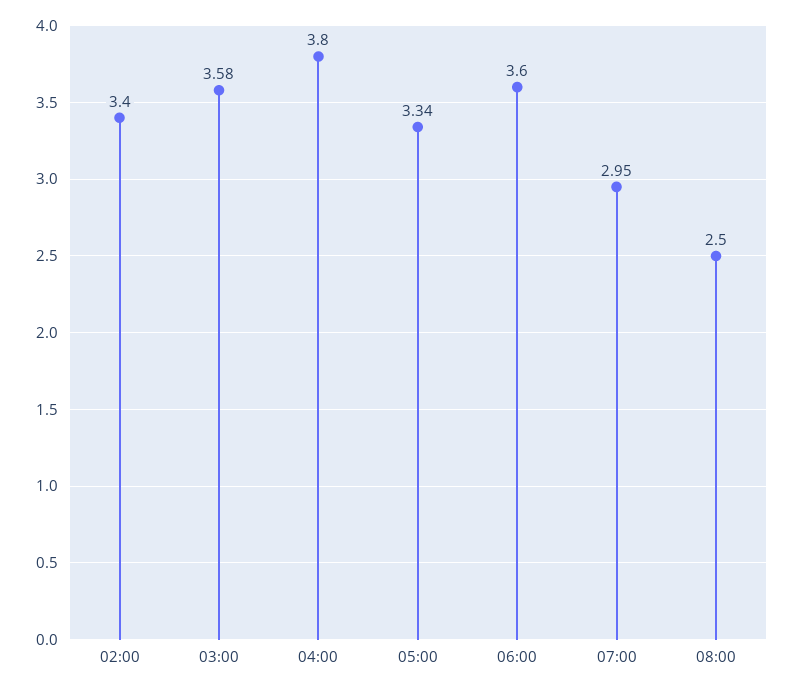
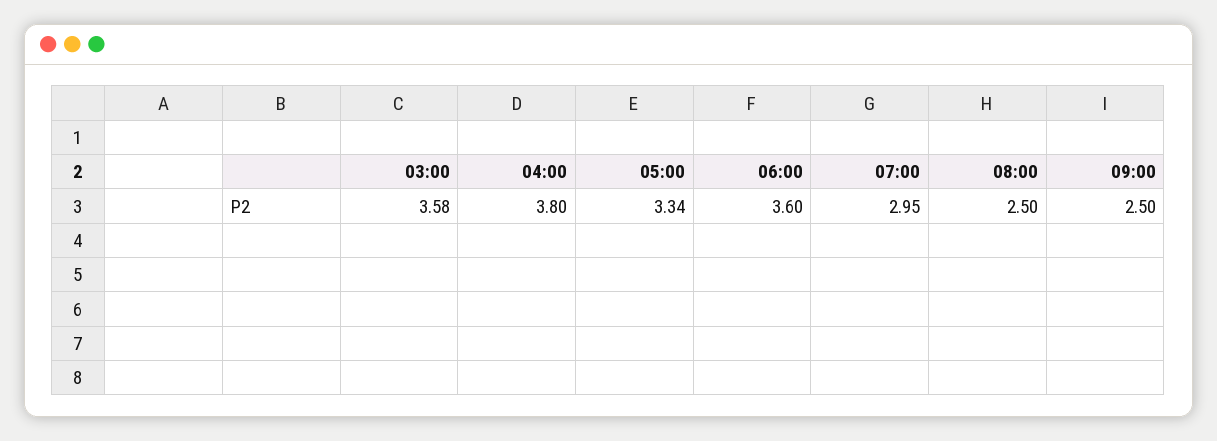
02:00: 3.4 -> none
09:00: none -> 2.5

